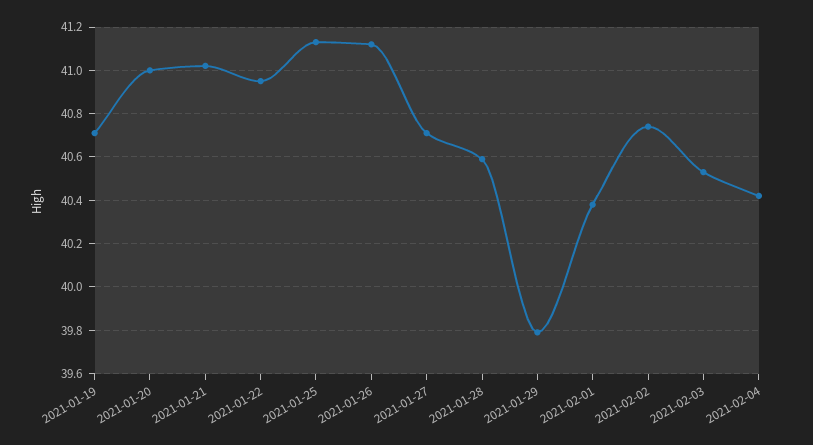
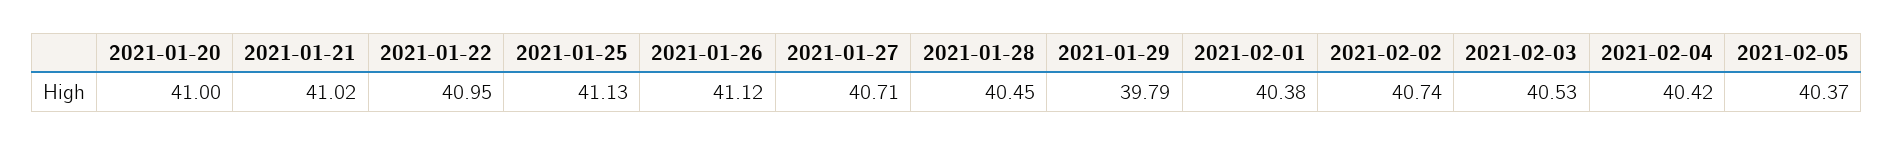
2021-01-19: 40.7 -> none
2021-01-28: 40.6 -> 40.45
2021-02-05: none -> 40.37

